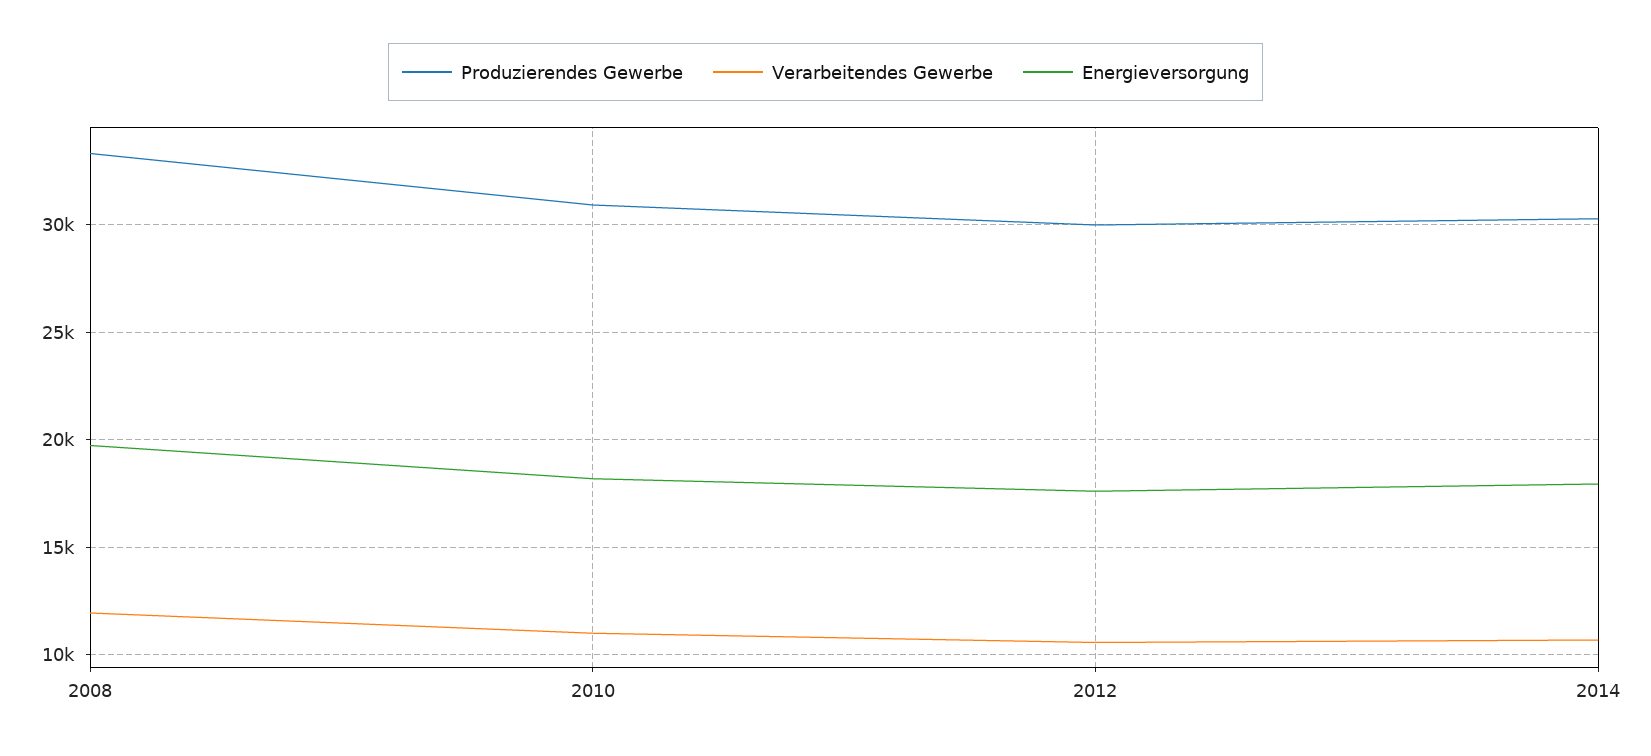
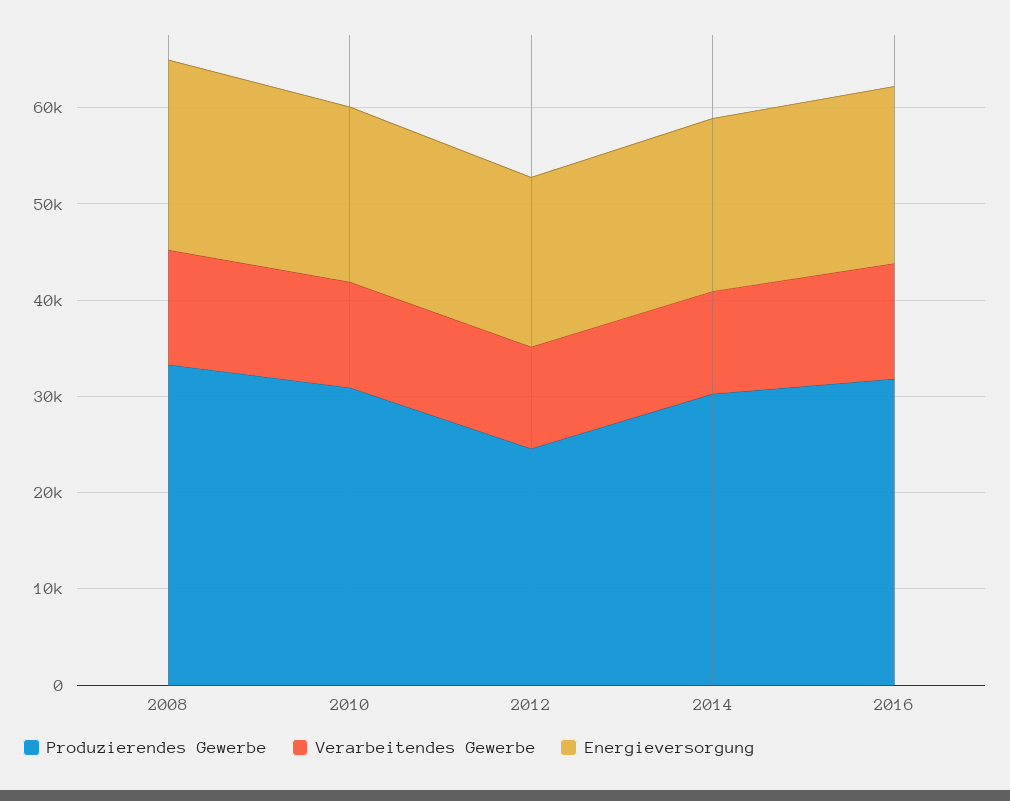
Produzierendes Gewerbe, 2012: 30000 -> 24000
Produzierendes Gewerbe, 2016: none -> 32000
Verarbeitendes Gewerbe, 2016: none -> 12000
Energieversorgung, 2016: none -> 18000

